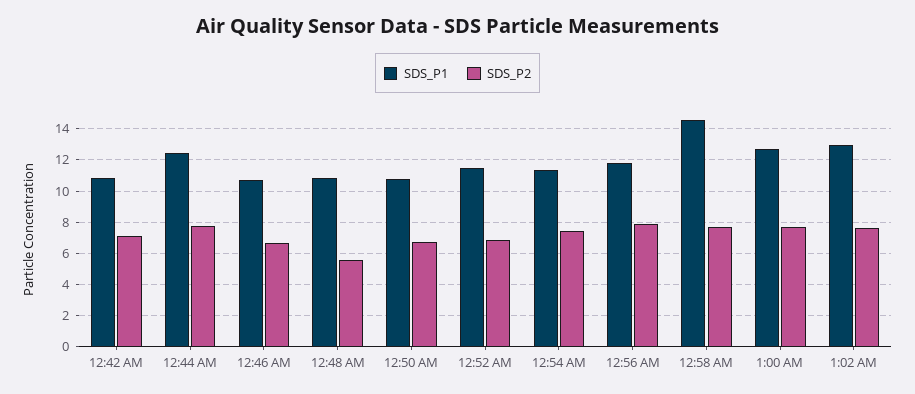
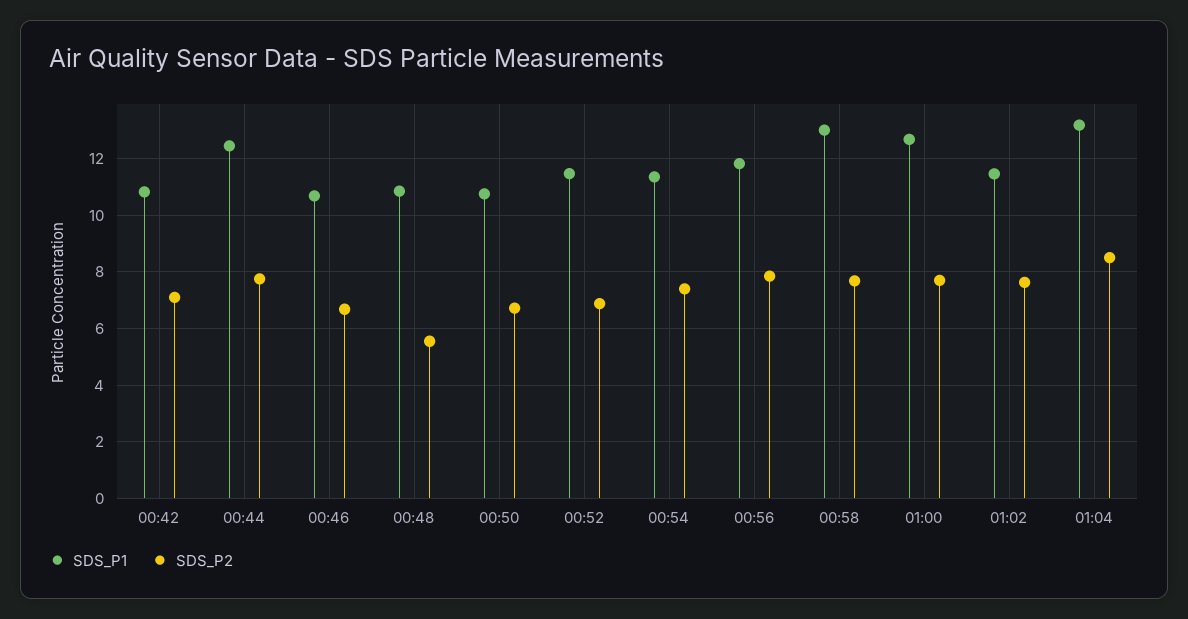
SDS_P1, 12:58 AM: 14.5 -> 13
SDS_P1, 1:02 AM: 13 -> 11.5
SDS_P1, 01:04: none -> 13.25
SDS_P2, 01:04: none -> 8.5

